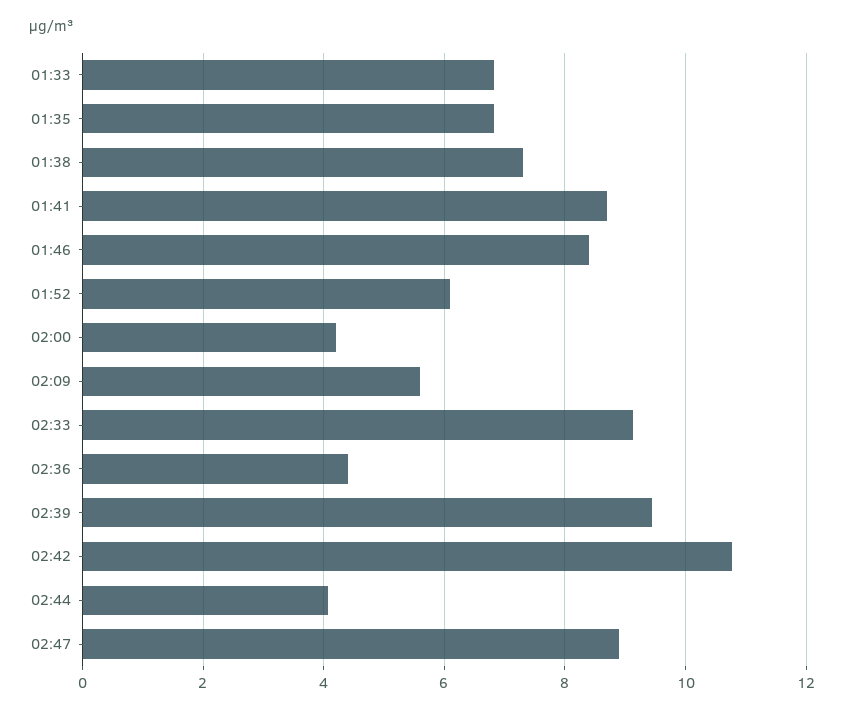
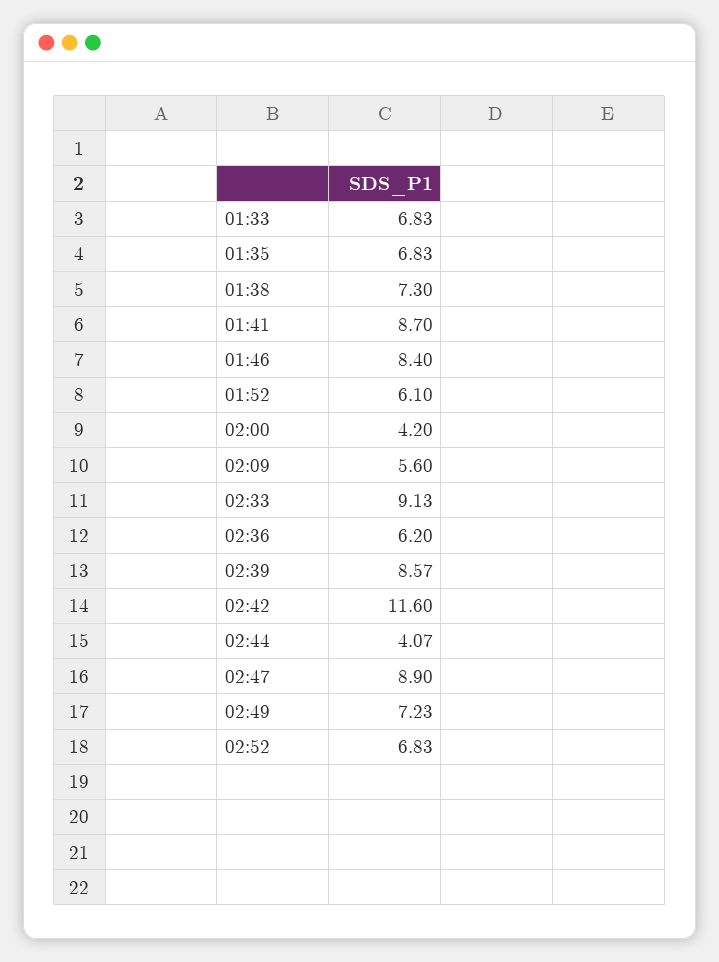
02:36: 4.4 -> 6.2
02:39: 9.4 -> 8.57
02:42: 10.8 -> 11.6
02:49: none -> 7.23
02:52: none -> 6.83

